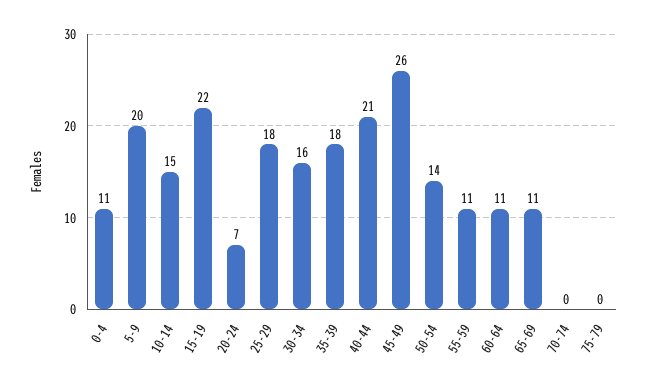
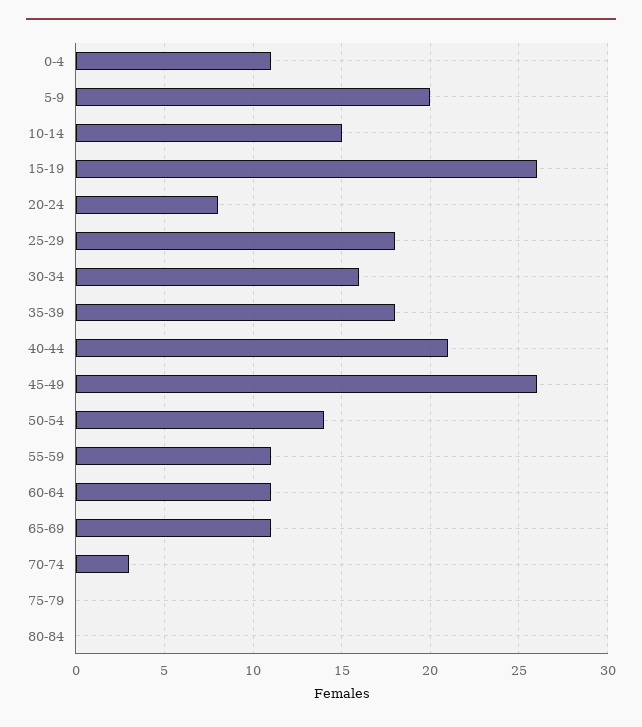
15-19: 22 -> 26
20-24: 7 -> 8
70-74: 0 -> 3
80-84: none -> 0

